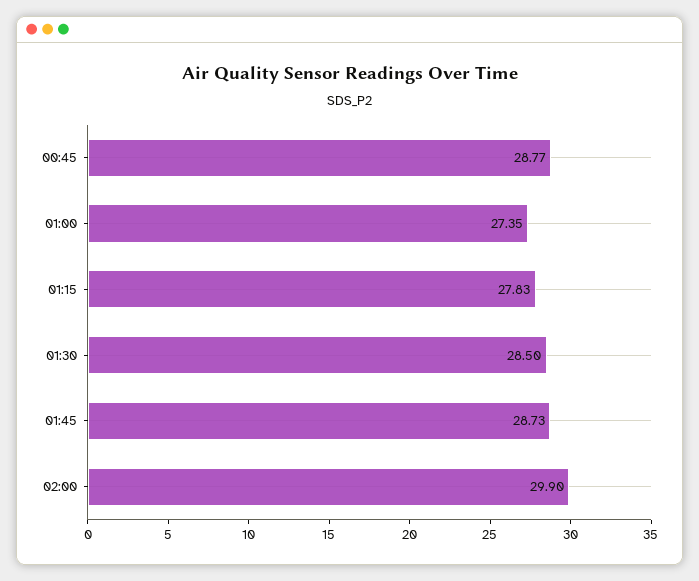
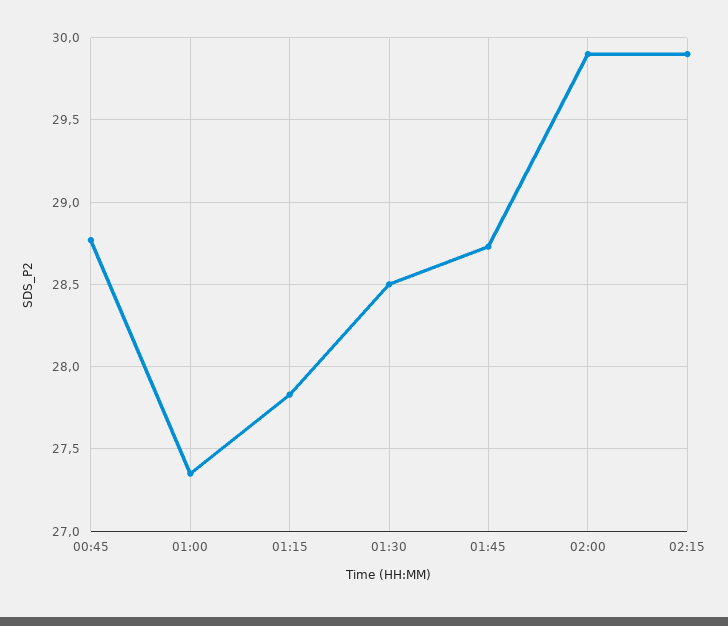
02:15: none -> 29.9

